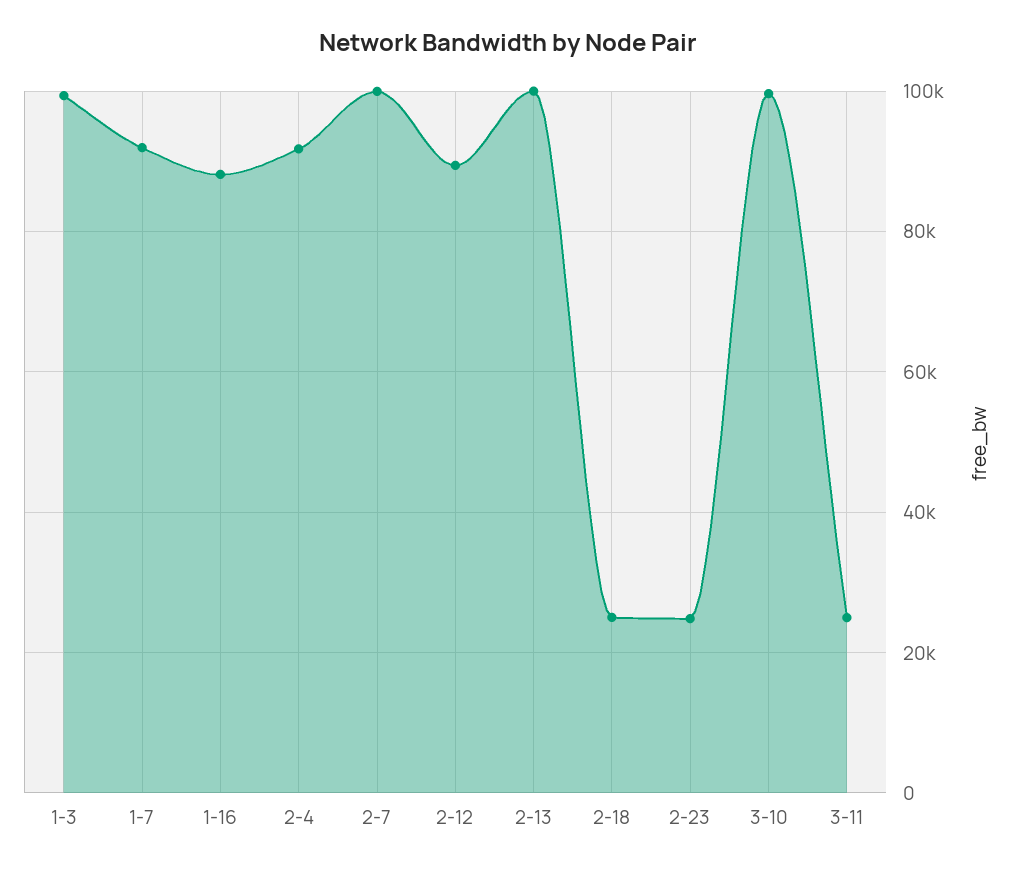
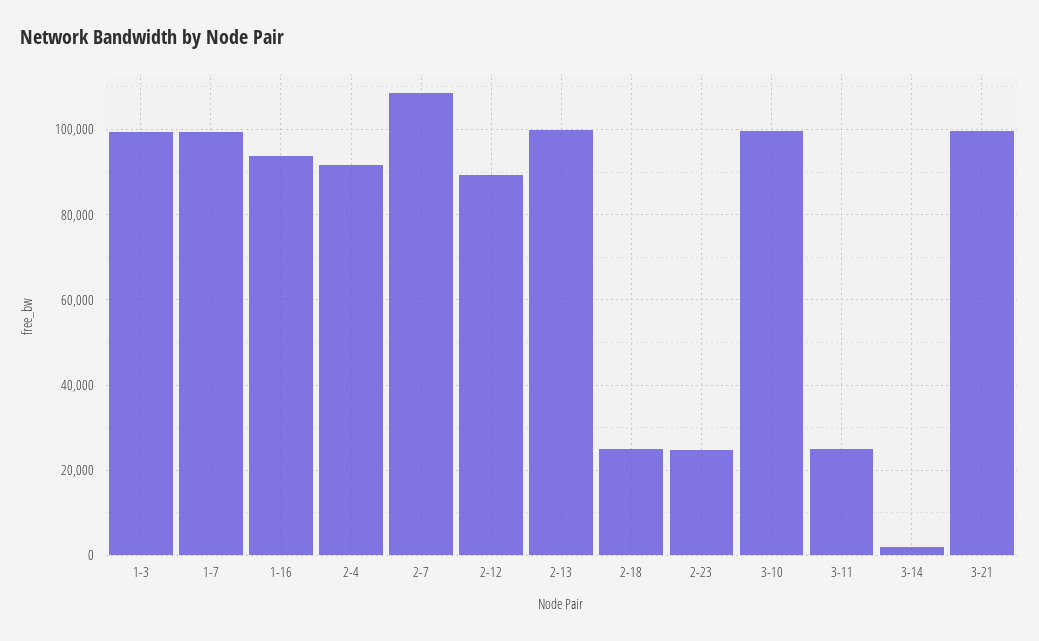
1-7: 92000 -> 100000
1-16: 88000 -> 94000
2-7: 100000 -> 108000
3-14: none -> 2000
3-21: none -> 100000

